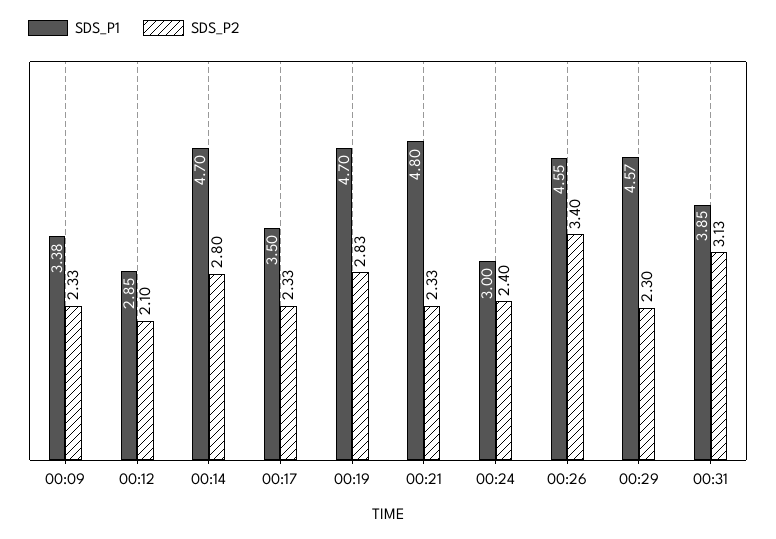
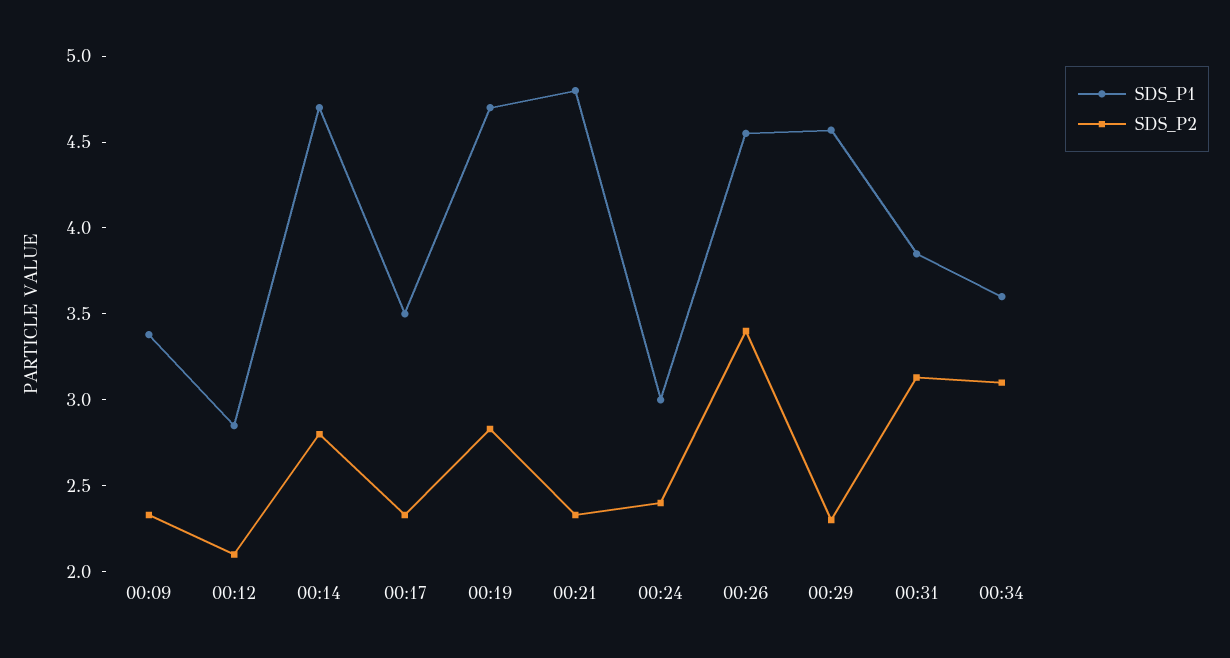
SDS_P1, 00:34: none -> 3.6
SDS_P2, 00:34: none -> 3.1

